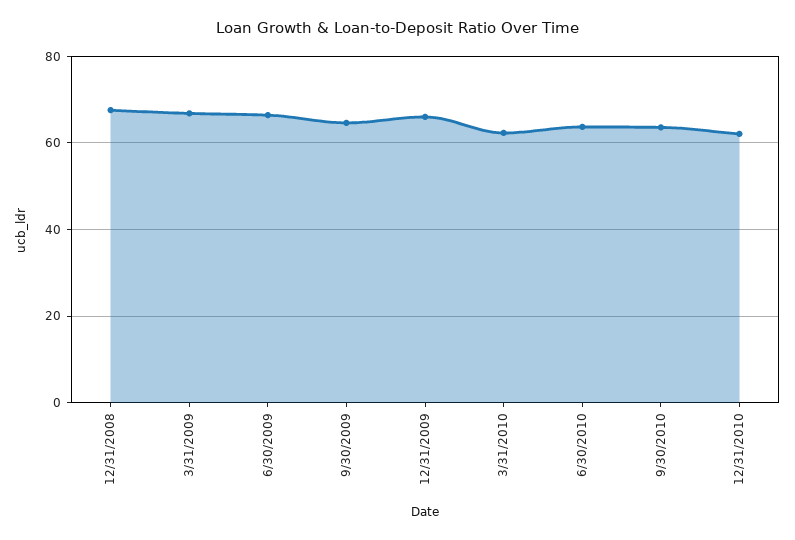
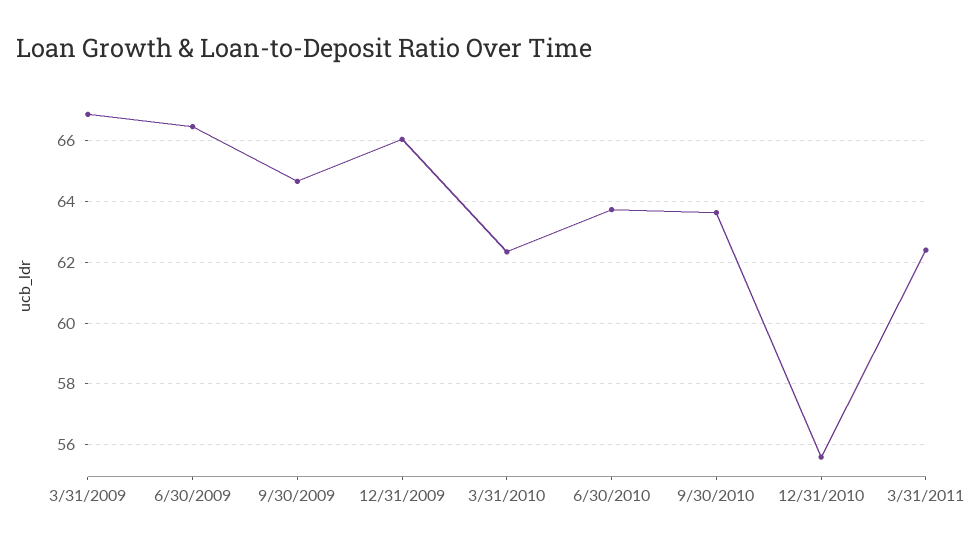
12/31/2008: 68 -> none
12/31/2010: 62 -> 55.6
3/31/2011: none -> 62.4

